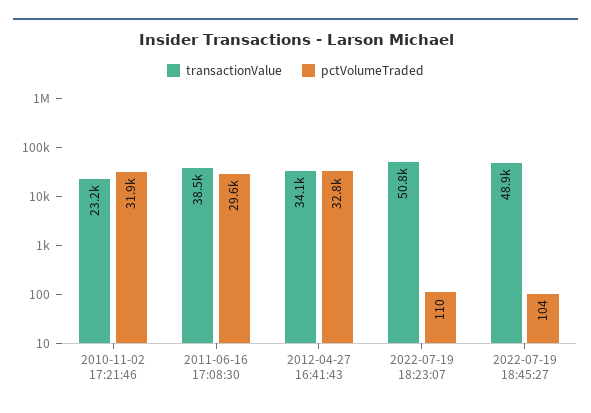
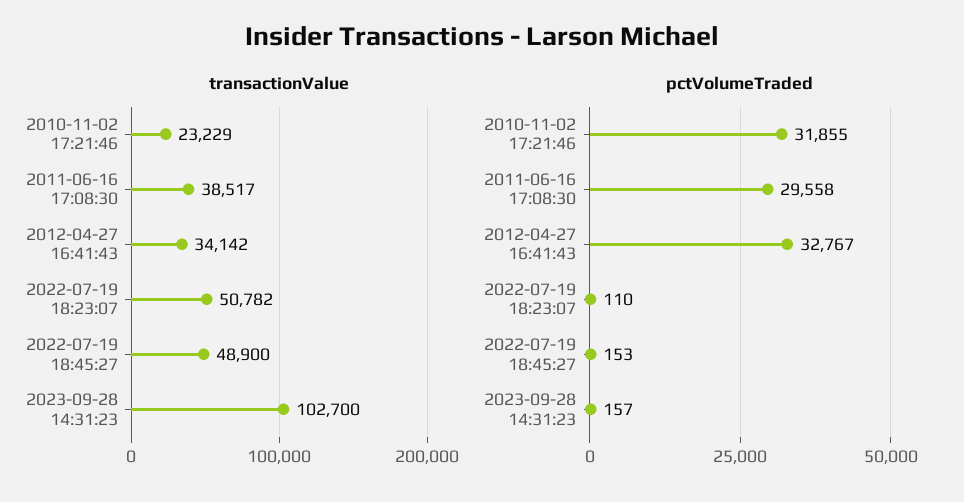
pctVolumeTraded, 2022-07-19 18:45:27: 104 -> 153
transactionValue, 2023-09-28 14:31:23: none -> 102700
pctVolumeTraded, 2023-09-28 14:31:23: none -> 157

